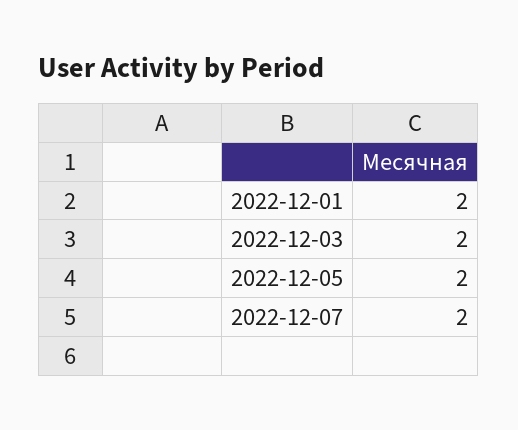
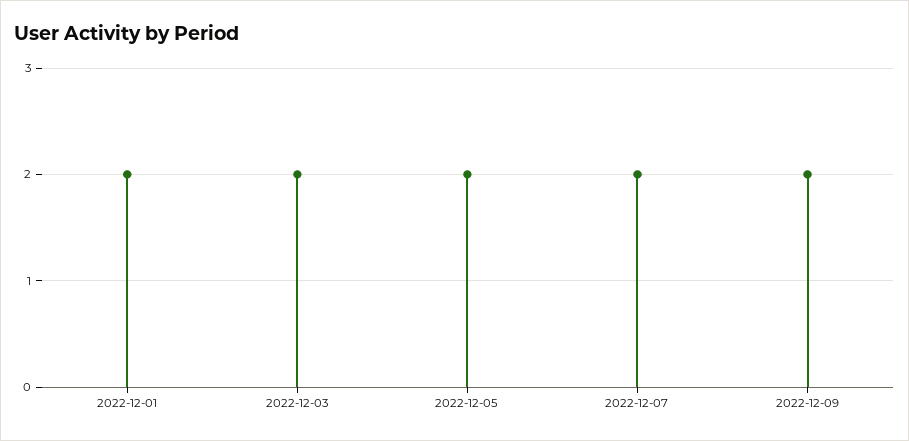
2022-12-09: none -> 2

